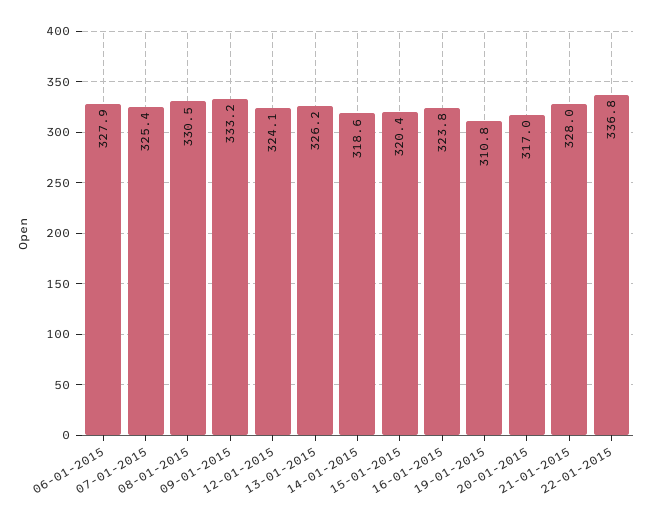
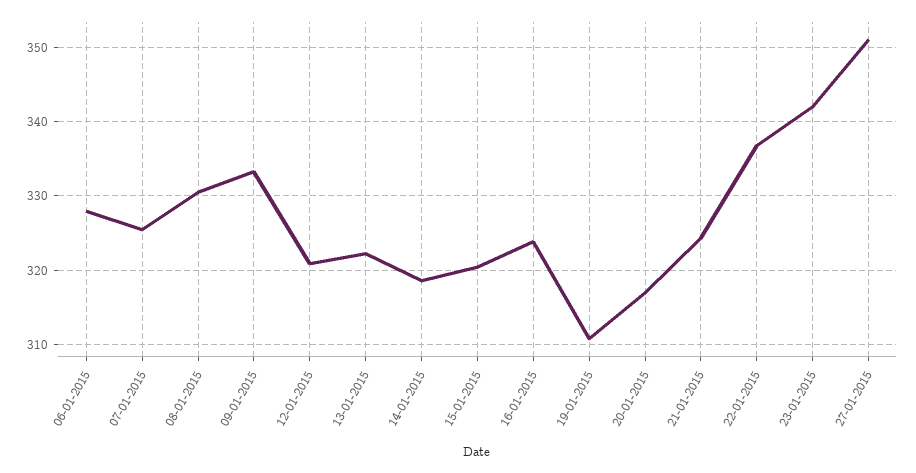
12-01-2015: 324.1 -> 321
13-01-2015: 326.2 -> 322
21-01-2015: 328 -> 324
23-01-2015: none -> 342
27-01-2015: none -> 351

